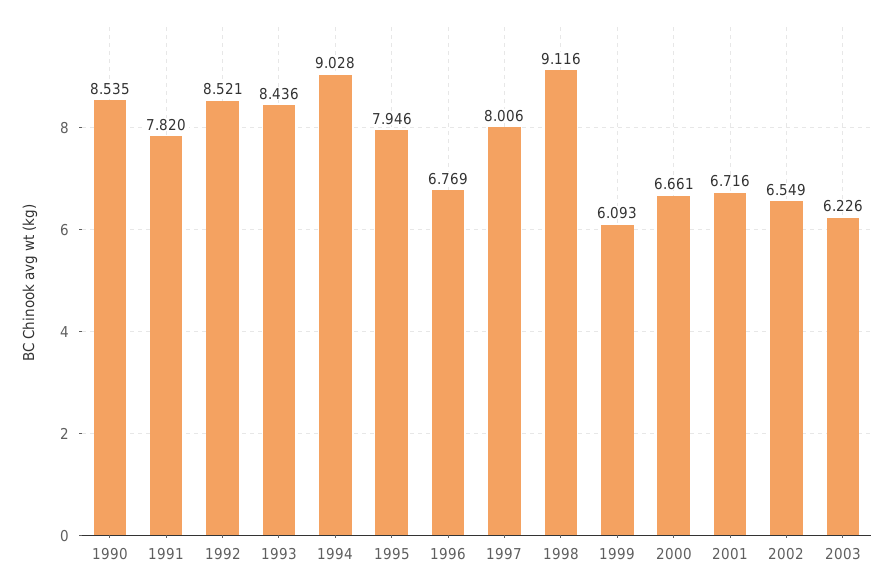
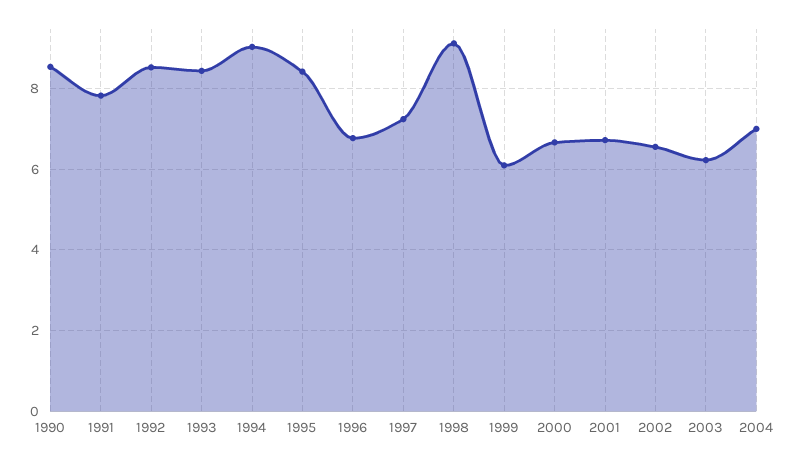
1995: 7.946 -> 8.4
1997: 8.006 -> 7.2
2004: none -> 7

